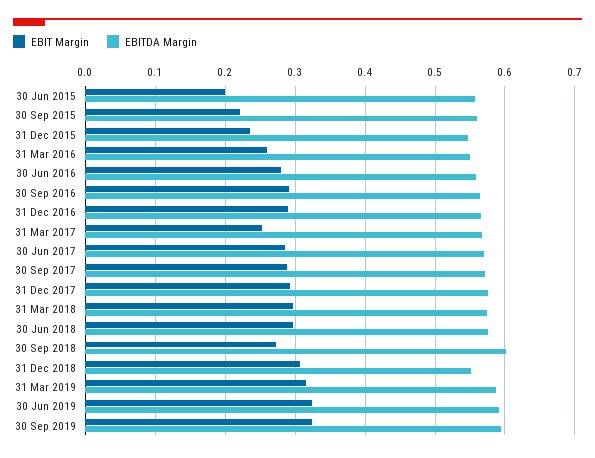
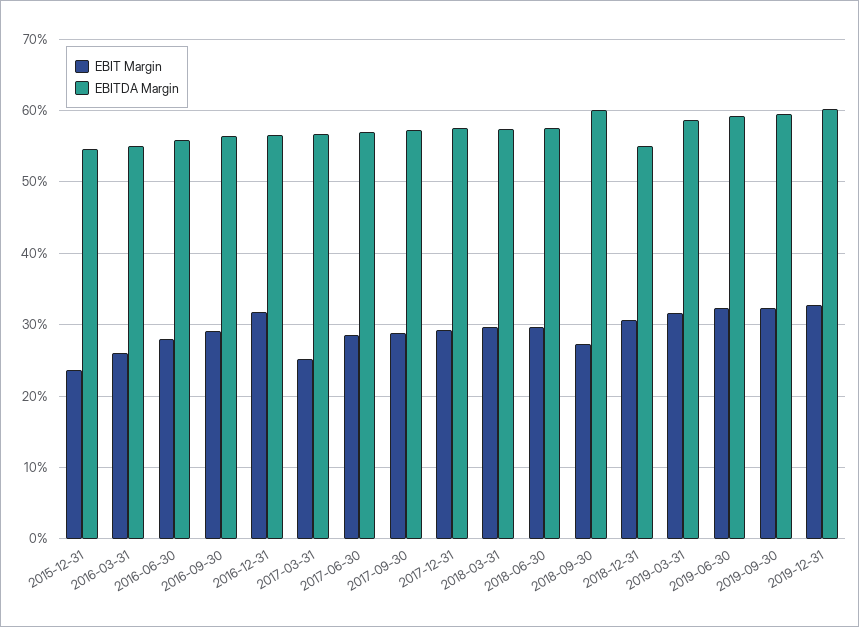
EBIT Margin, 30 Jun 2015: 0.2 -> none
EBITDA Margin, 30 Jun 2015: 0.56 -> none
EBIT Margin, 30 Sep 2015: 0.22 -> none
EBITDA Margin, 30 Sep 2015: 0.56 -> none
EBIT Margin, 31 Dec 2016: 0.29 -> 0.32
EBIT Margin, 2019-12-31: none -> 0.33
EBITDA Margin, 2019-12-31: none -> 0.6

